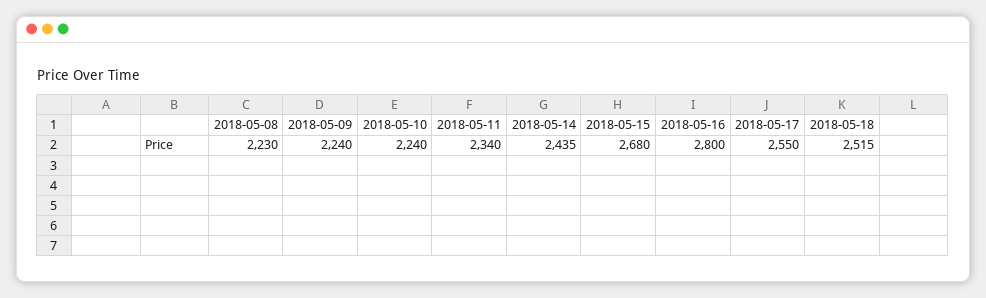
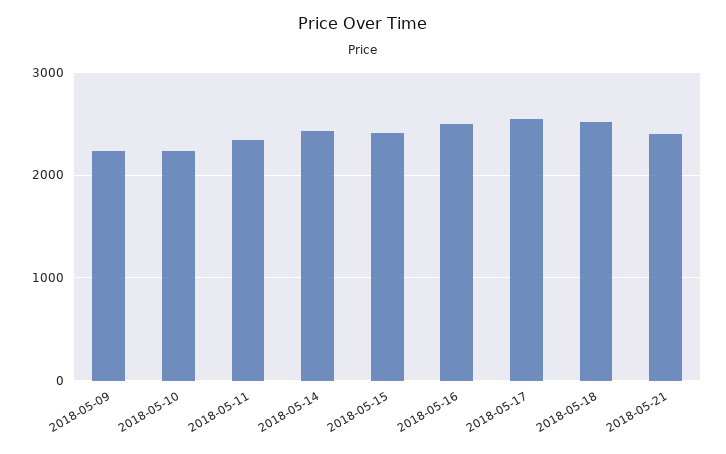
2018-05-08: 2230 -> none
2018-05-15: 2680 -> 2400
2018-05-16: 2800 -> 2500
2018-05-21: none -> 2400

